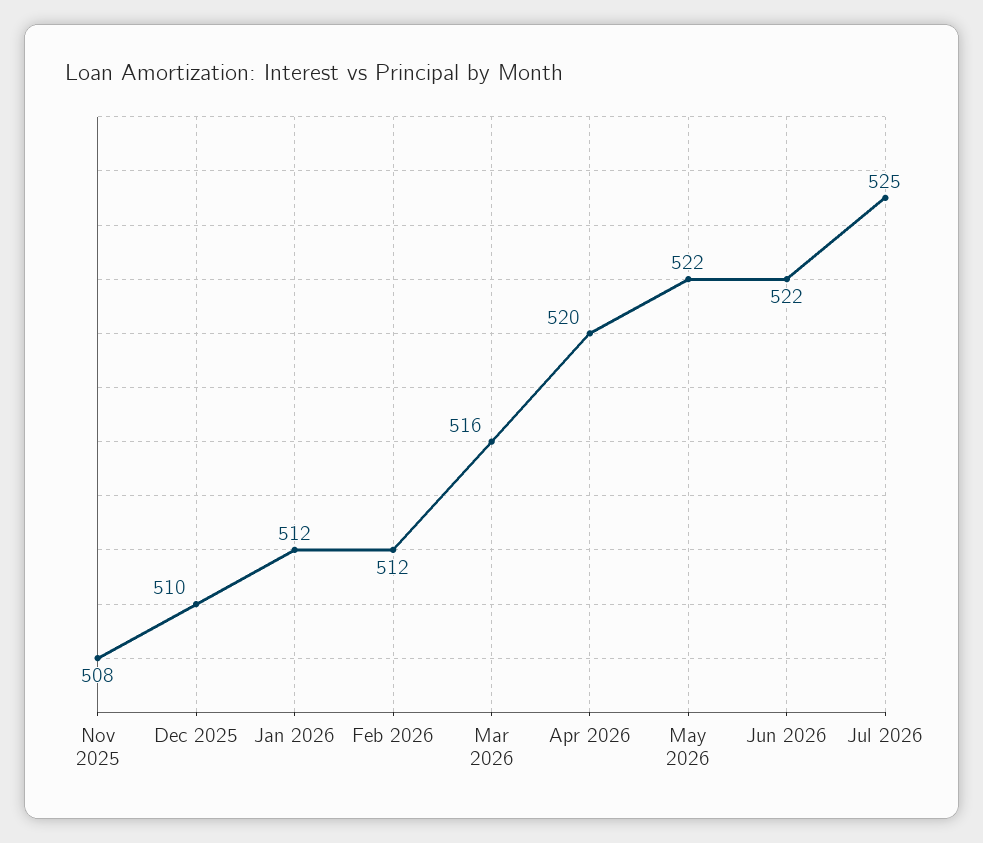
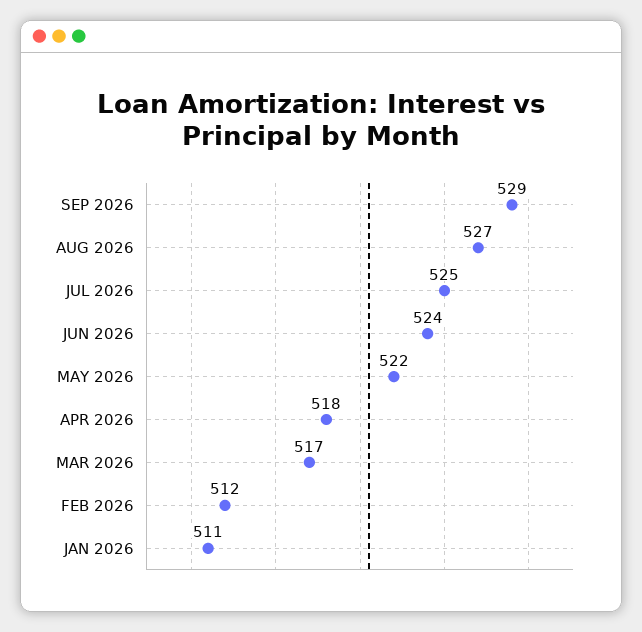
Nov 2025: 508 -> none
Dec 2025: 510 -> none
Jan 2026: 512 -> 511
Mar 2026: 516 -> 517
Apr 2026: 520 -> 518
Jun 2026: 522 -> 524
SEP 2026: none -> 529
AUG 2026: none -> 527

